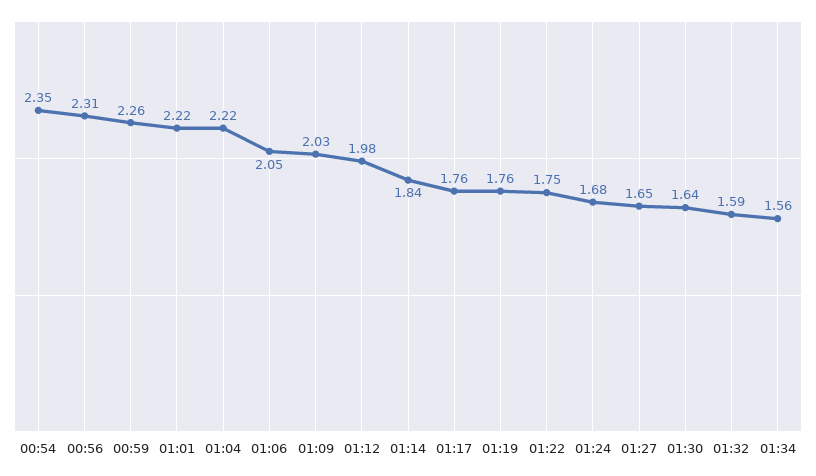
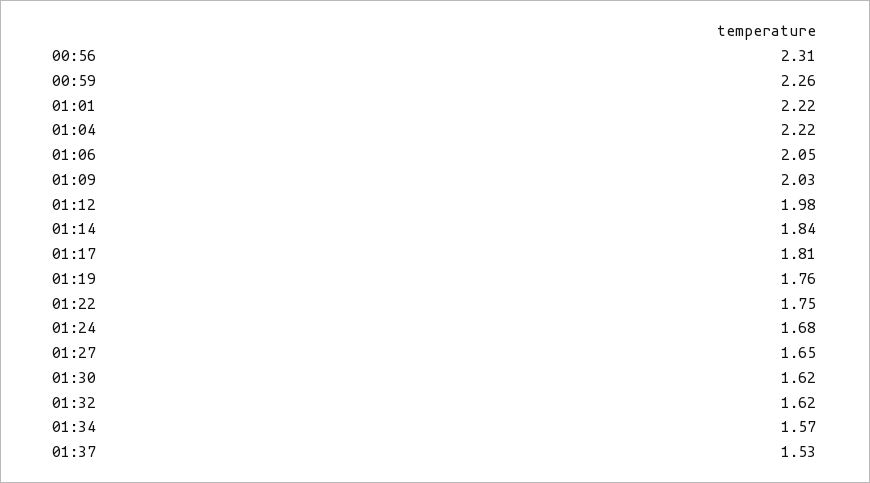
00:54: 2.35 -> none
01:17: 1.76 -> 1.81
01:30: 1.64 -> 1.62
01:32: 1.59 -> 1.62
01:34: 1.56 -> 1.57
01:37: none -> 1.53

